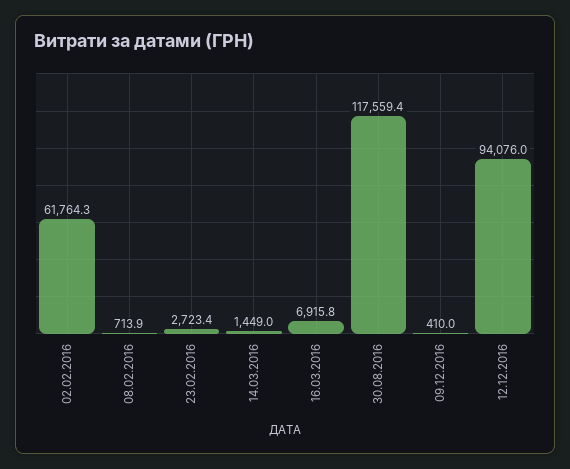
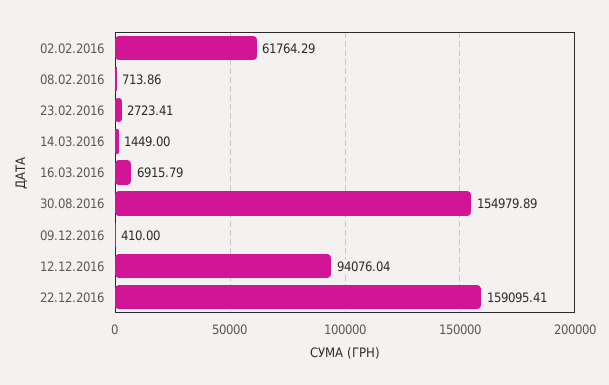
30.08.2016: 117559.4 -> 154979.89
22.12.2016: none -> 159095.41

